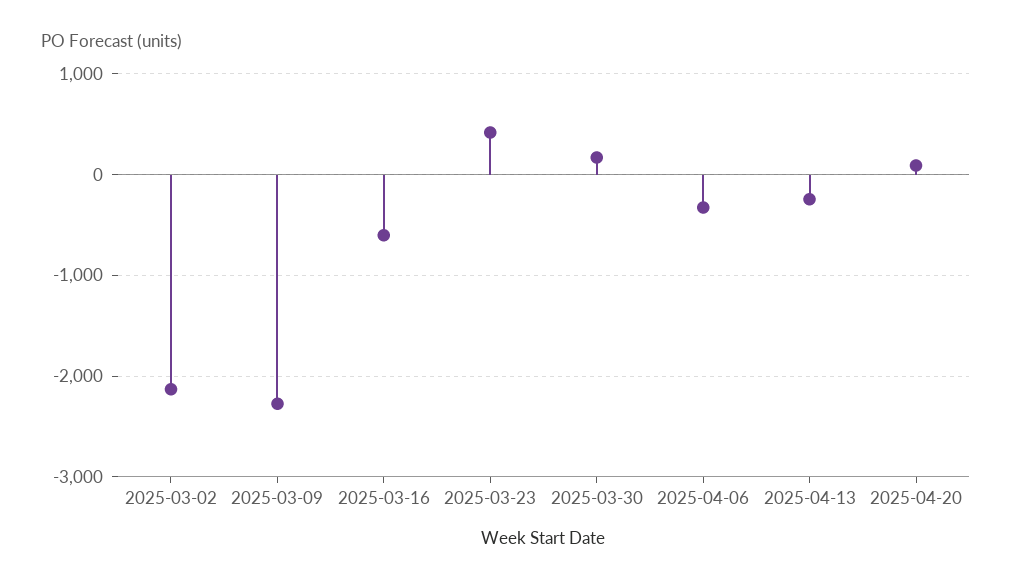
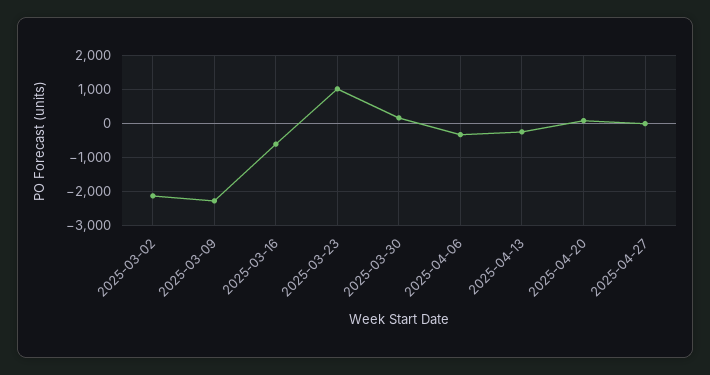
2025-03-23: 400 -> 1000
2025-04-27: none -> 0

